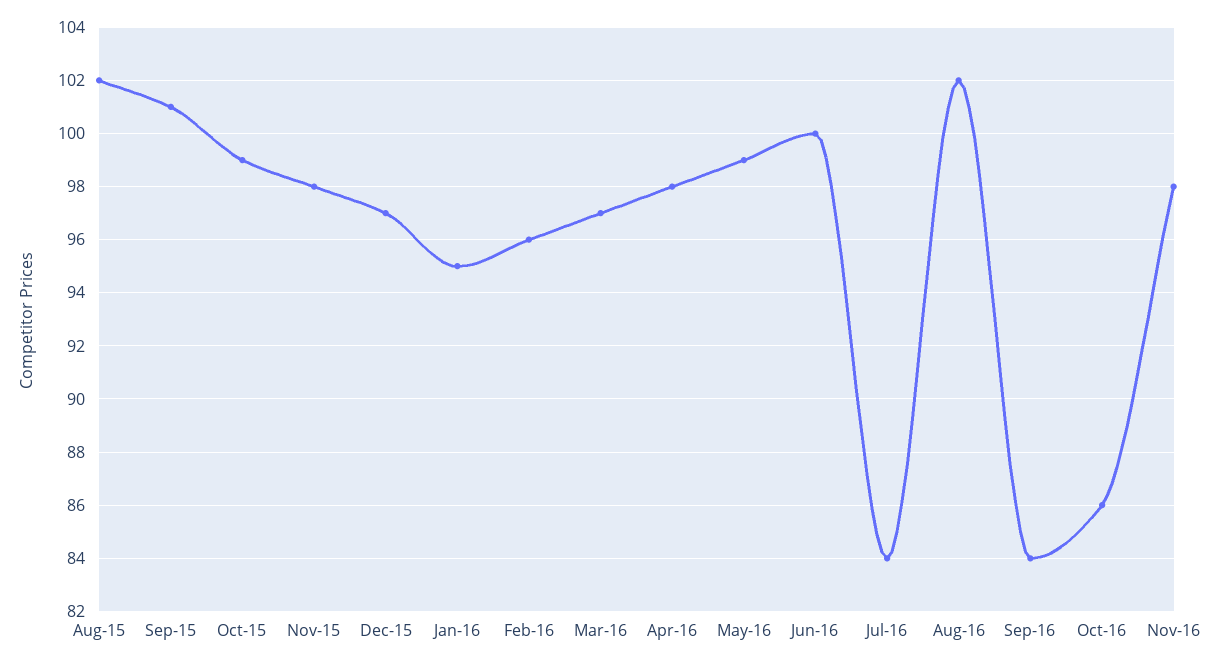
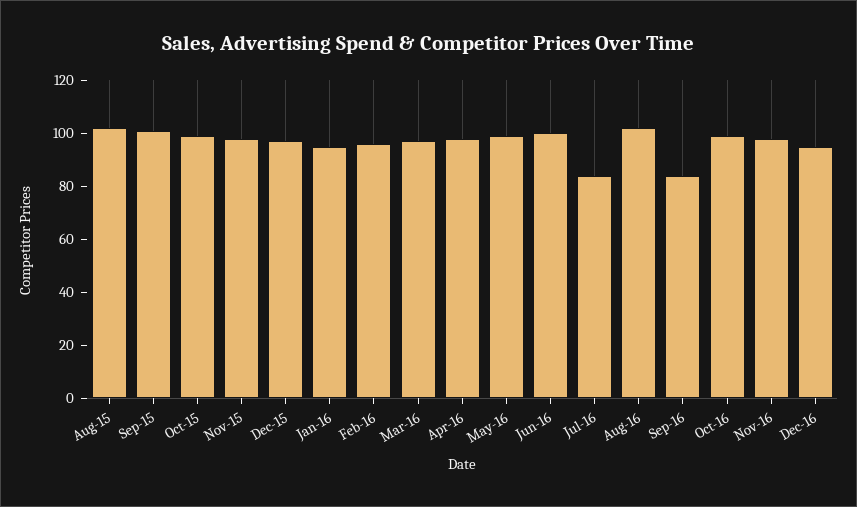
Oct-16: 86 -> 100
Dec-16: none -> 95

